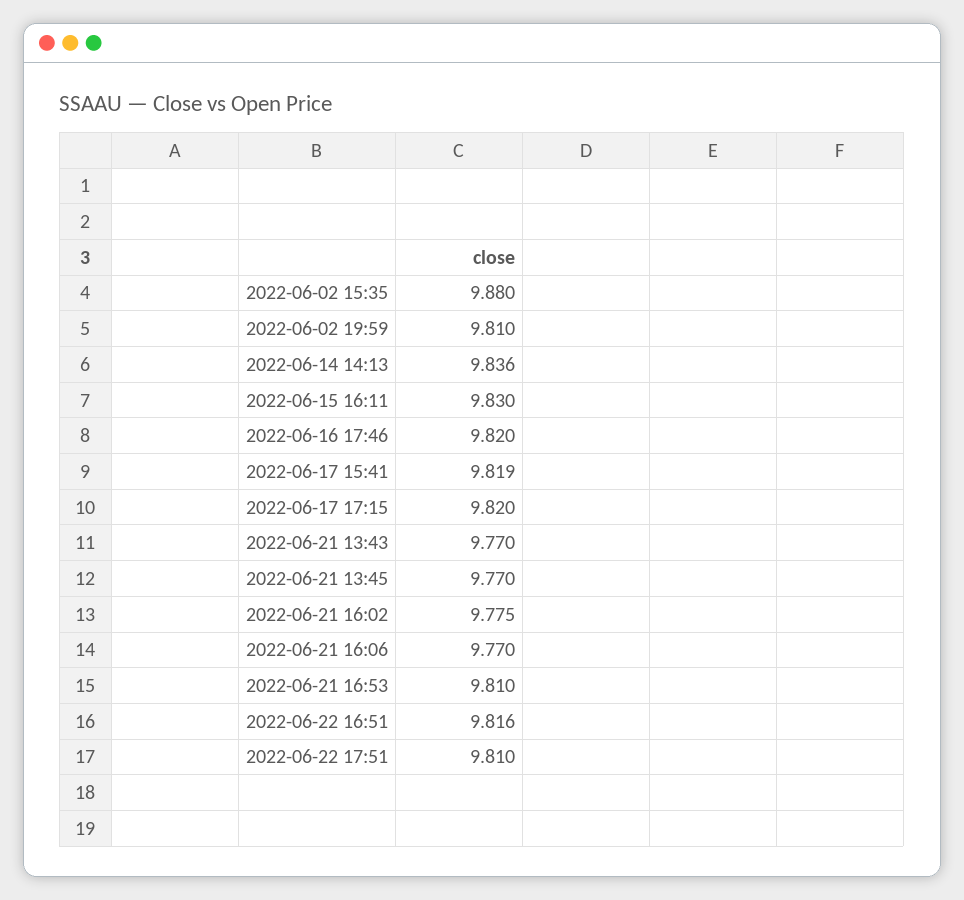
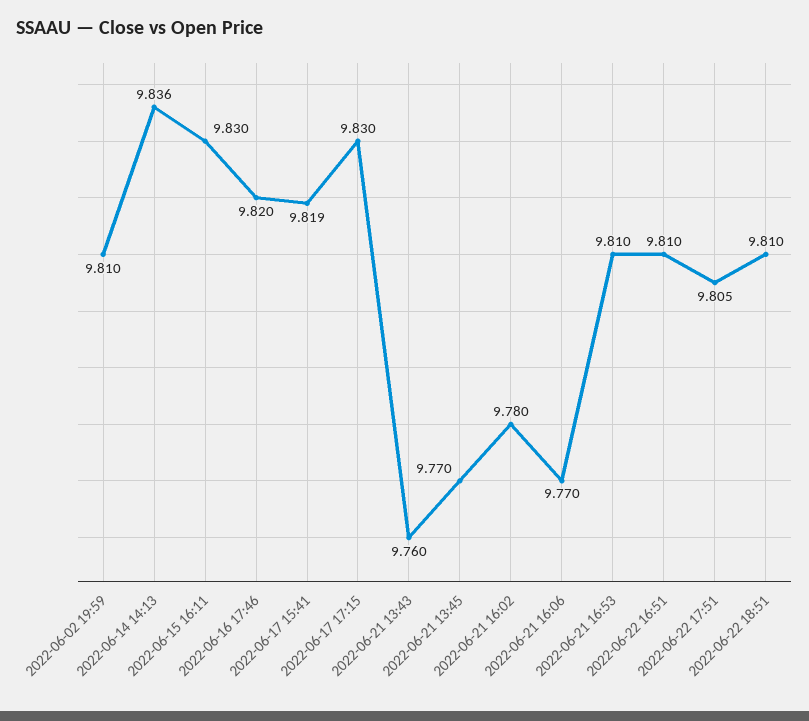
2022-06-02 15:35: 9.88 -> none
2022-06-17 17:15: 9.82 -> 9.83
2022-06-21 13:43: 9.77 -> 9.76
2022-06-21 16:02: 9.775 -> 9.78
2022-06-22 16:51: 9.816 -> 9.81
2022-06-22 17:51: 9.81 -> 9.805
2022-06-22 18:51: none -> 9.81

